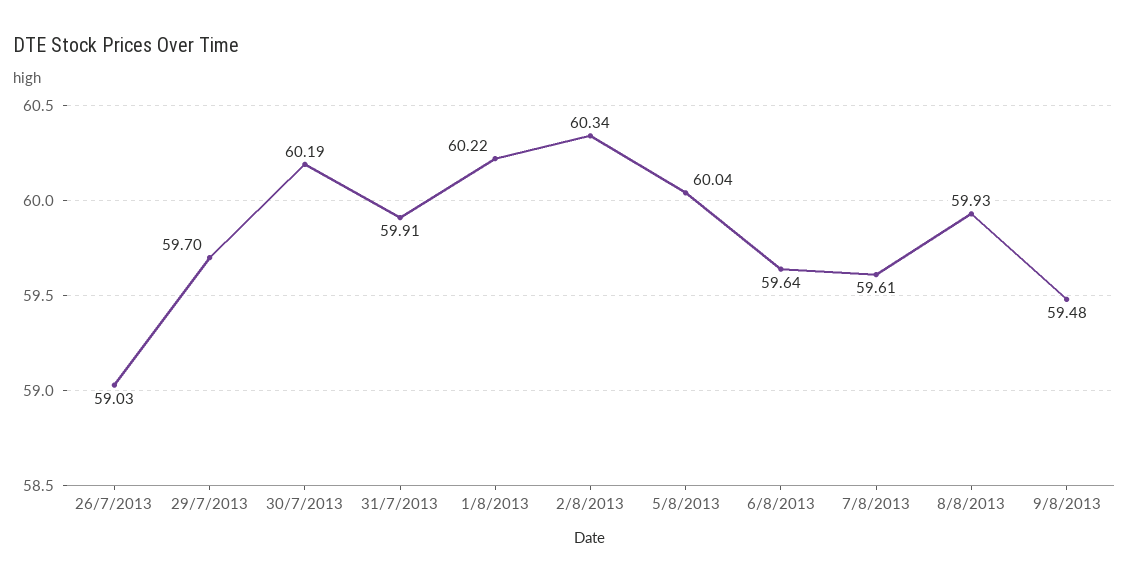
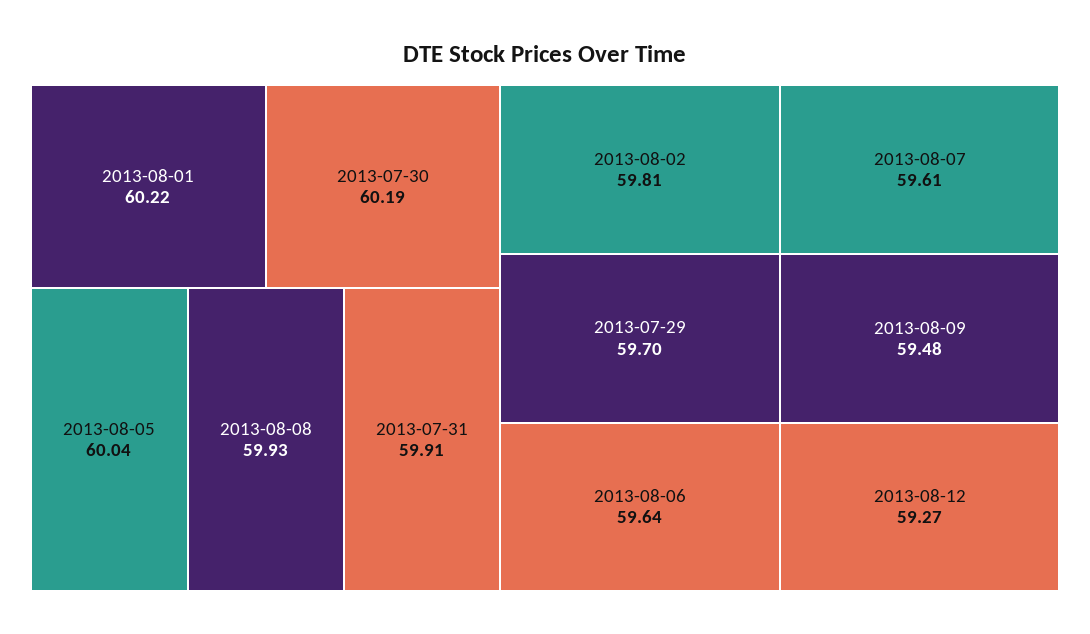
26/7/2013: 59.03 -> none
2/8/2013: 60.34 -> 59.81
2013-08-12: none -> 59.27

